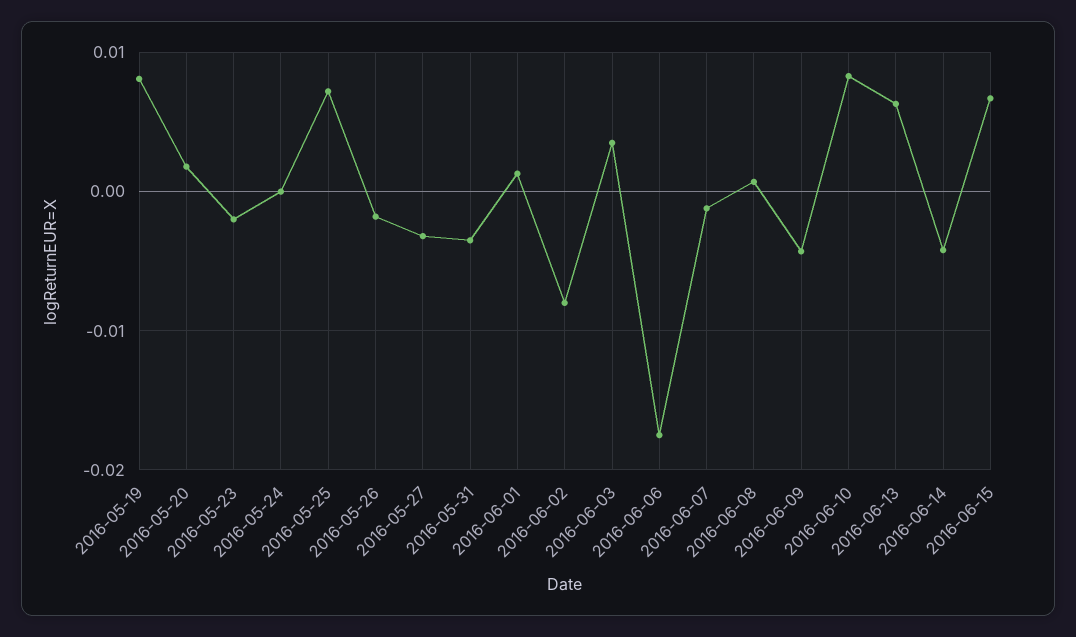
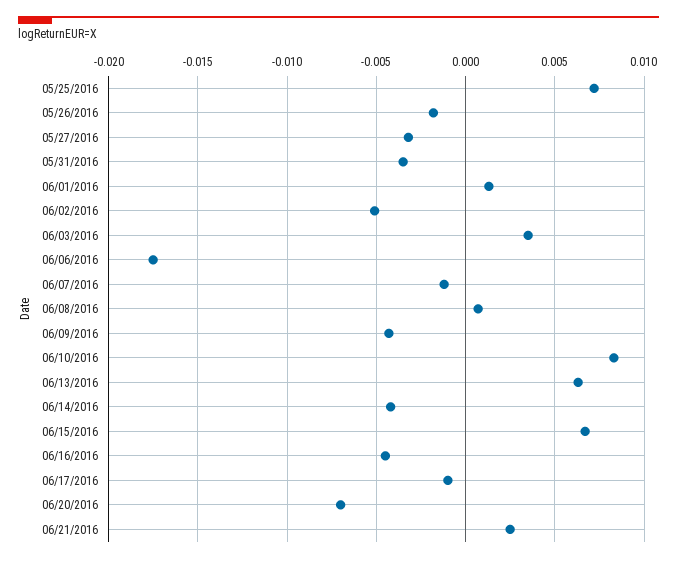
2016-05-19: 0.008 -> none
2016-05-20: 0.002 -> none
2016-05-23: -0.002 -> none
2016-05-24: 0 -> none
2016-06-02: -0.008 -> -0.005
06/16/2016: none -> -0.0045
06/17/2016: none -> -0.001
06/20/2016: none -> -0.007
06/21/2016: none -> 0.0025

